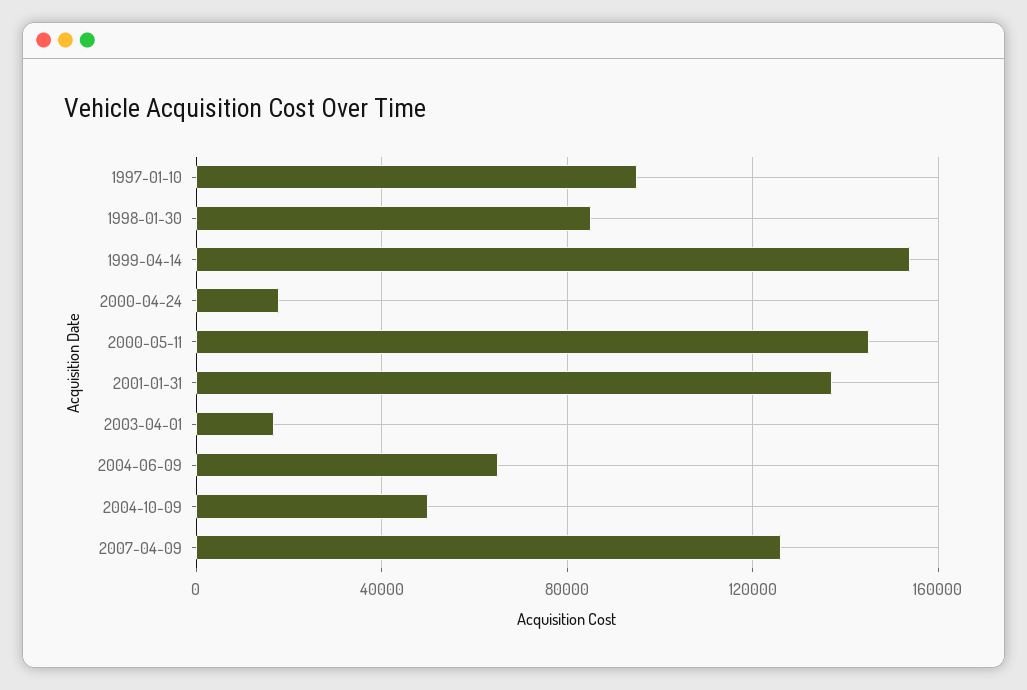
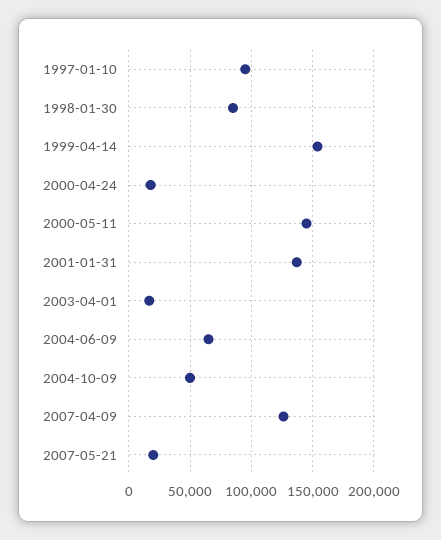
2007-05-21: none -> 20000

